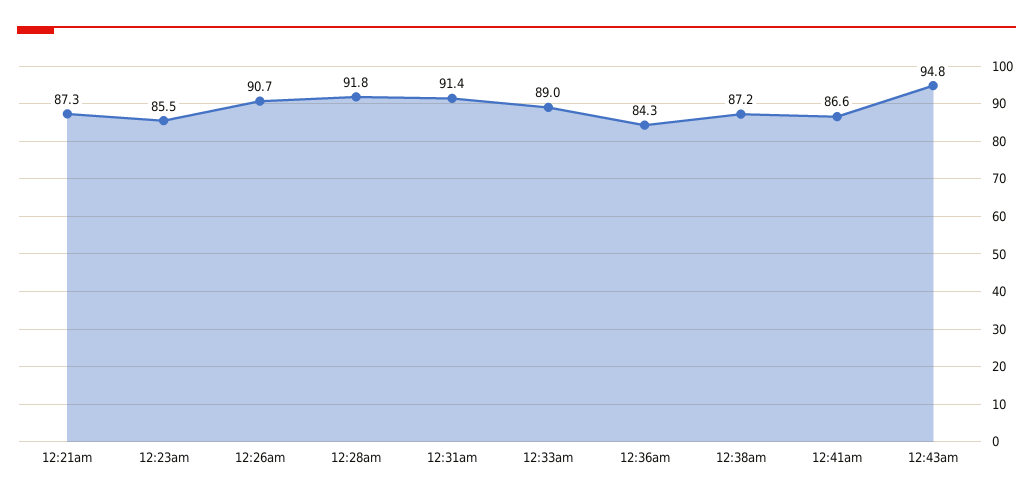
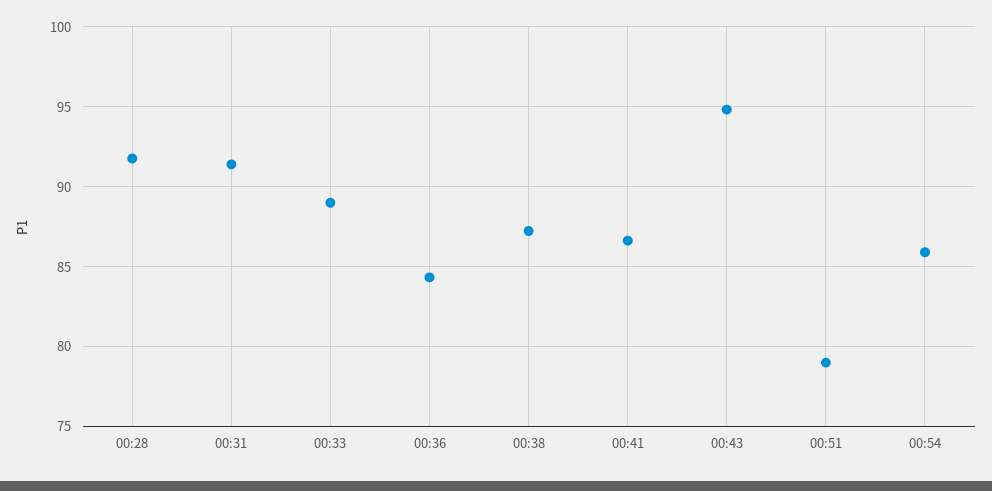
12:21am: 87.3 -> none
12:23am: 85.5 -> none
12:26am: 90.7 -> none
00:51: none -> 79
00:54: none -> 86

